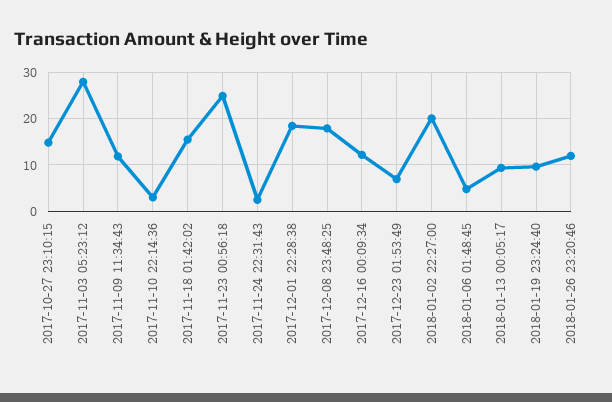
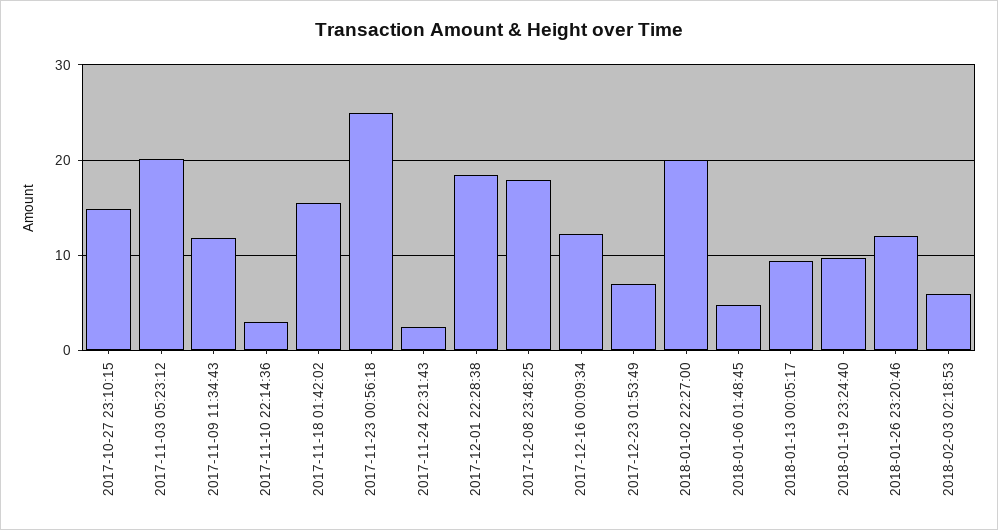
2017-11-03 05:23:12: 28 -> 20
2018-02-03 02:18:53: none -> 6

